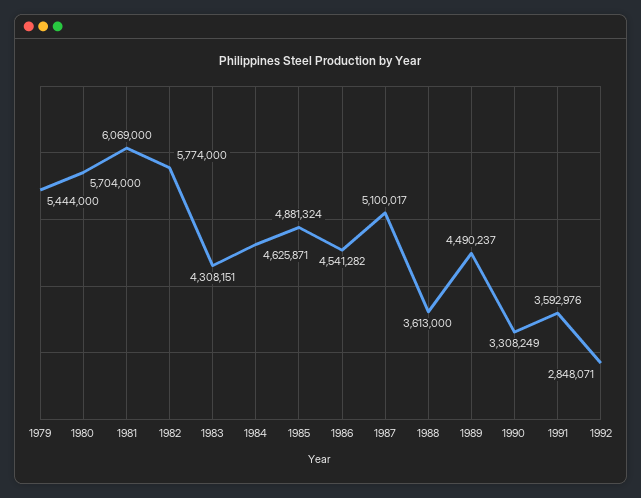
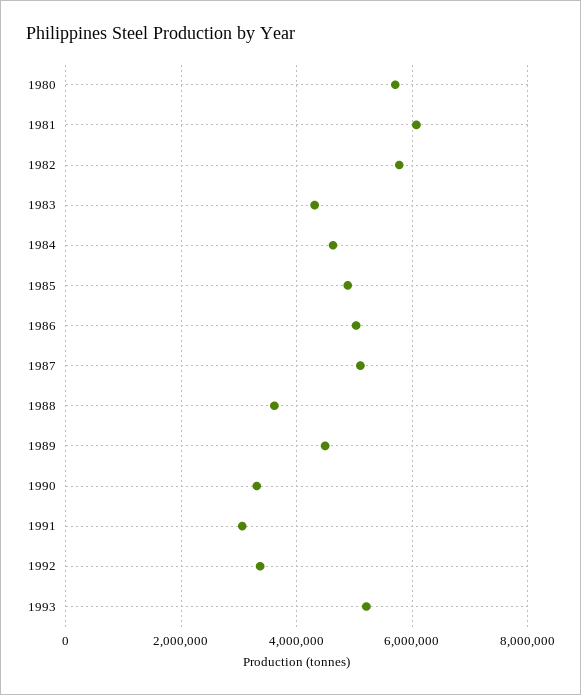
1979: 5444000 -> none
1986: 4541282 -> 5000000
1991: 3592976 -> 3000000
1992: 2848071 -> 3400000
1993: none -> 5200000

